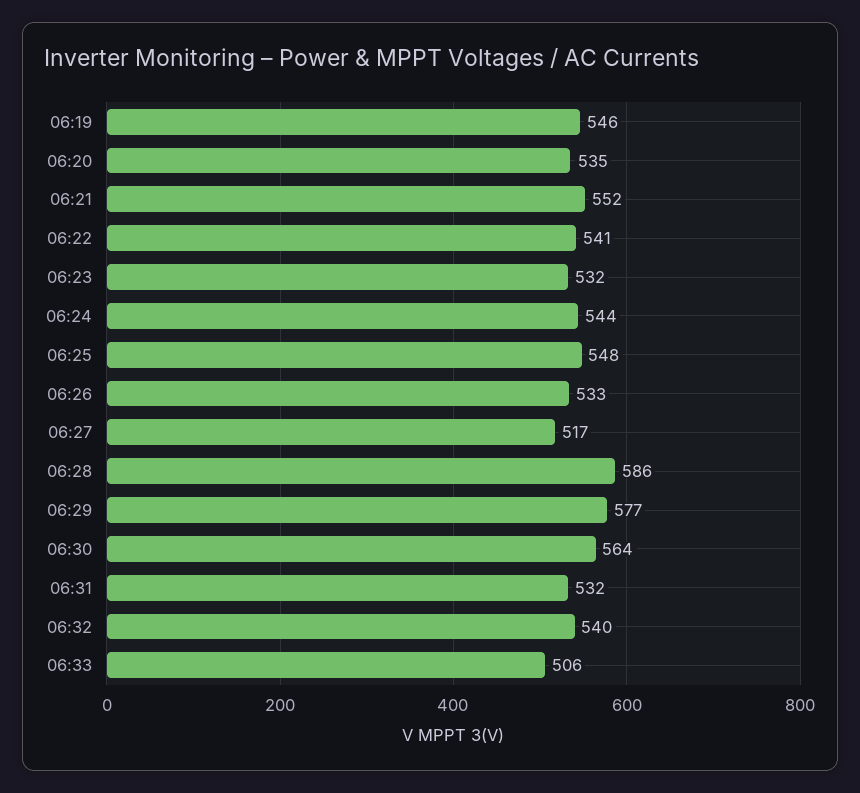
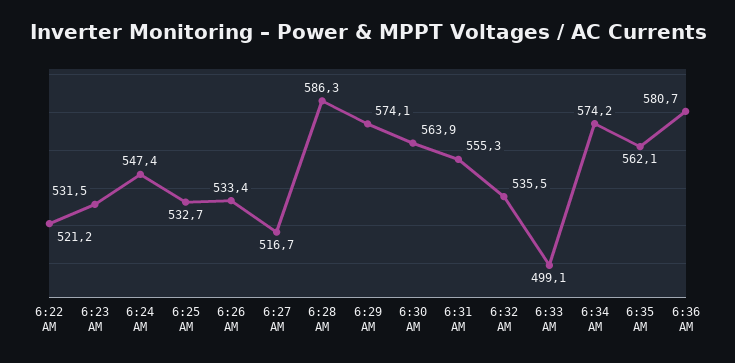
06:19: 546 -> none
06:20: 535 -> none
06:21: 552 -> none
06:22: 541 -> 521.2
06:24: 544 -> 547.4
06:25: 548 -> 532.7
06:29: 577 -> 574.1
06:31: 532 -> 555.3
06:32: 540 -> 535.5
06:33: 506 -> 499.1
6:34 AM: none -> 574.2
6:35 AM: none -> 562.1
6:36 AM: none -> 580.7

